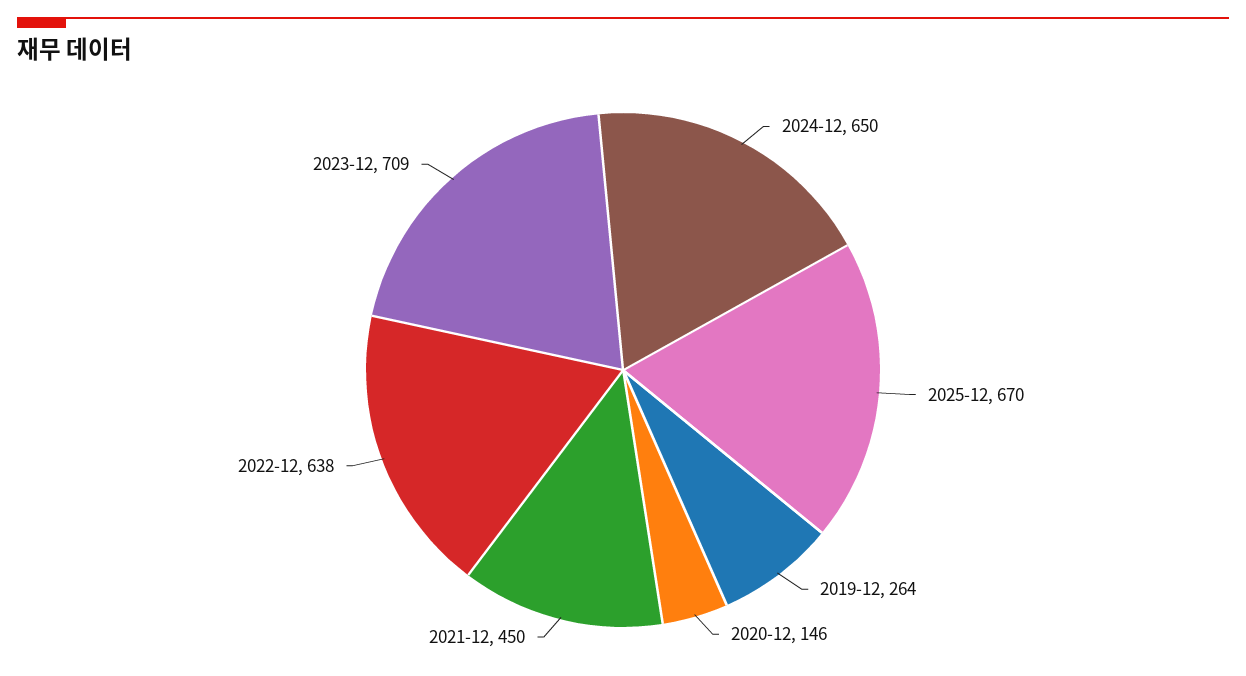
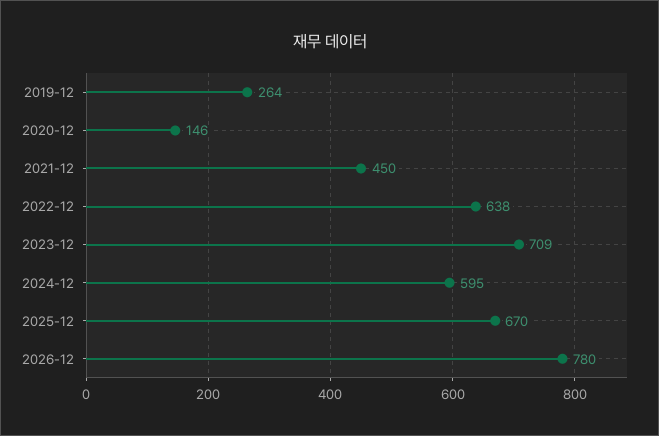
2024-12: 650 -> 595
2026-12: none -> 780

